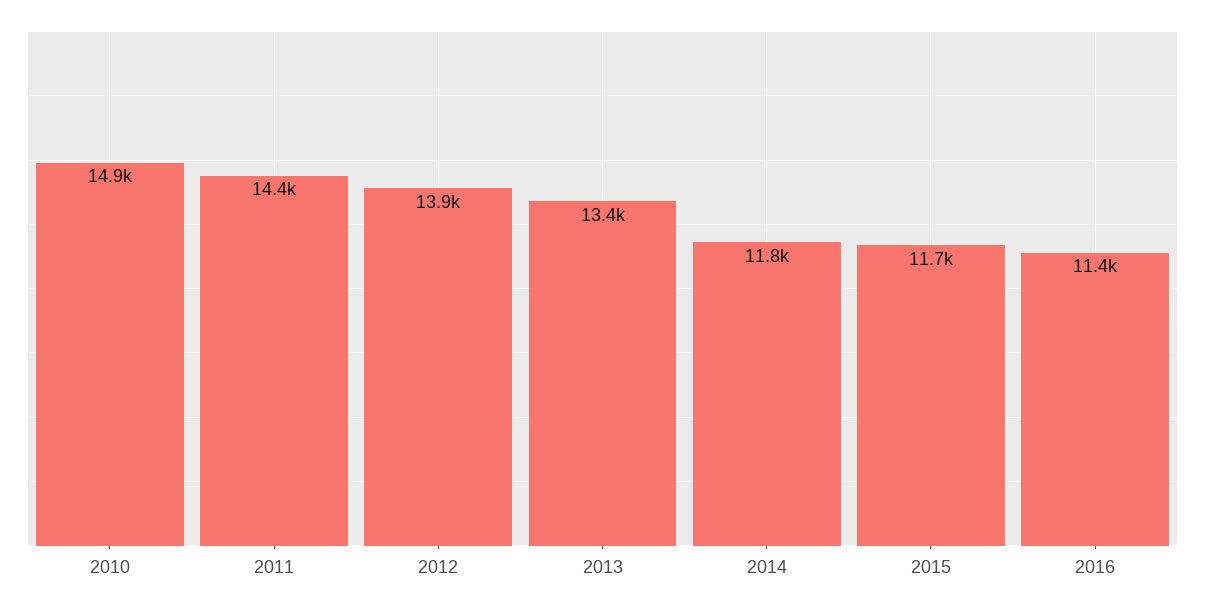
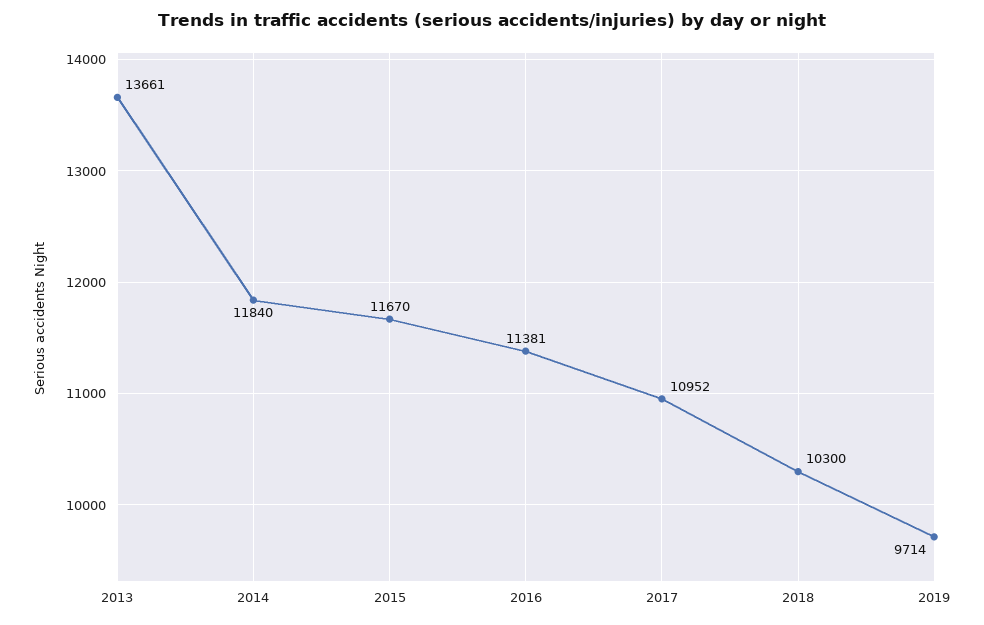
2010: 14900 -> none
2011: 14400 -> none
2012: 13900 -> none
2013: 13400 -> 13661
2017: none -> 10952
2018: none -> 10300
2019: none -> 9714

